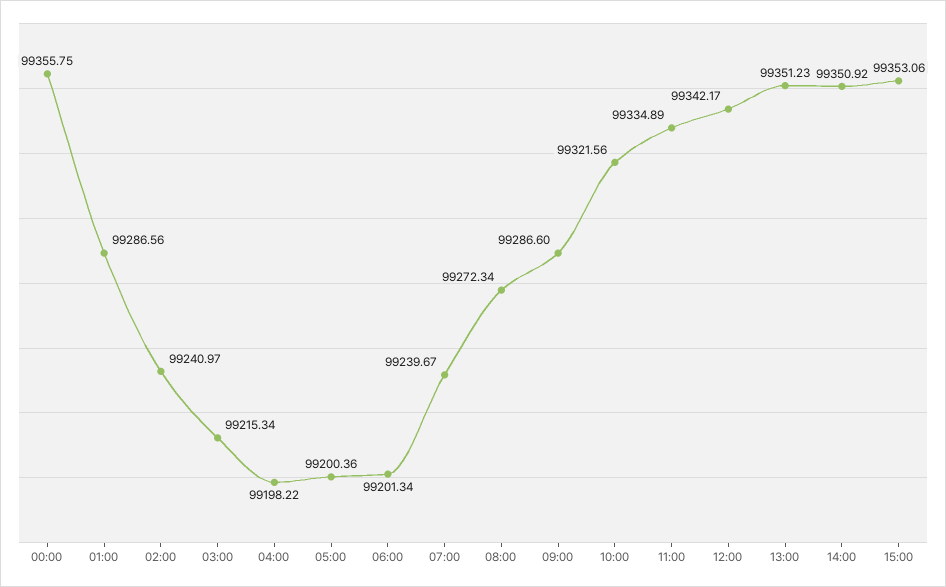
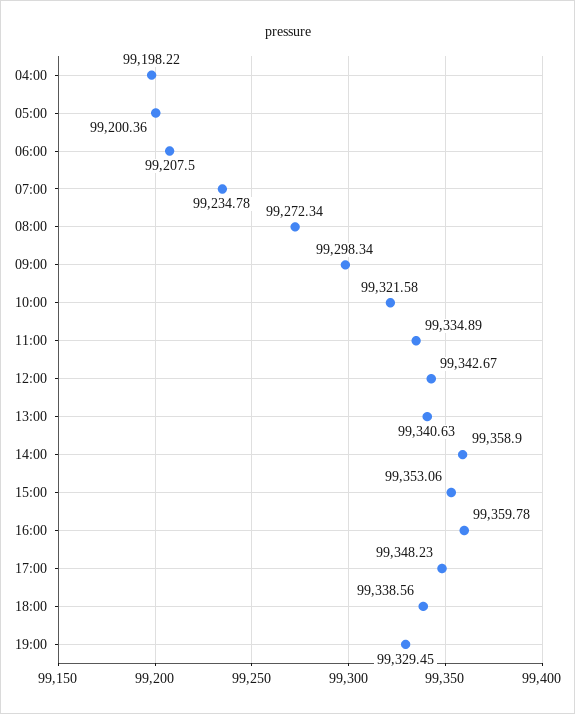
00:00: 99355.75 -> none
01:00: 99286.56 -> none
02:00: 99240.97 -> none
03:00: 99215.34 -> none
06:00: 99201.34 -> 99207.5
07:00: 99239.67 -> 99234.78
09:00: 99286.6 -> 99298.34
10:00: 99321.56 -> 99321.58
12:00: 99342.17 -> 99342.67
13:00: 99351.23 -> 99340.63
14:00: 99350.92 -> 99358.9
16:00: none -> 99359.78
17:00: none -> 99348.23
18:00: none -> 99338.56
19:00: none -> 99329.45

